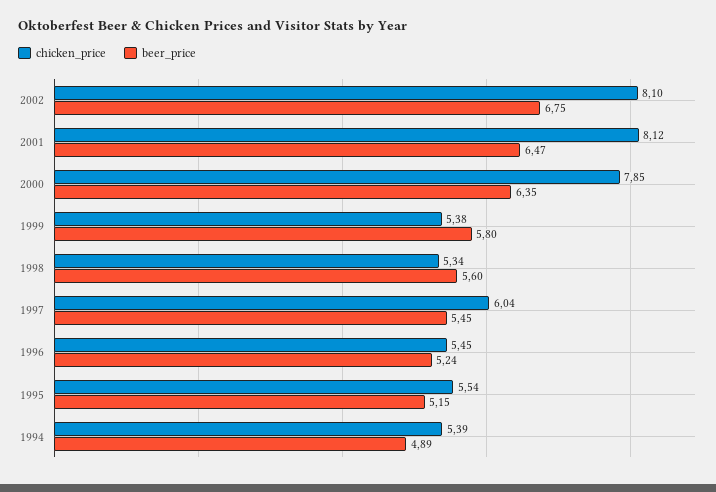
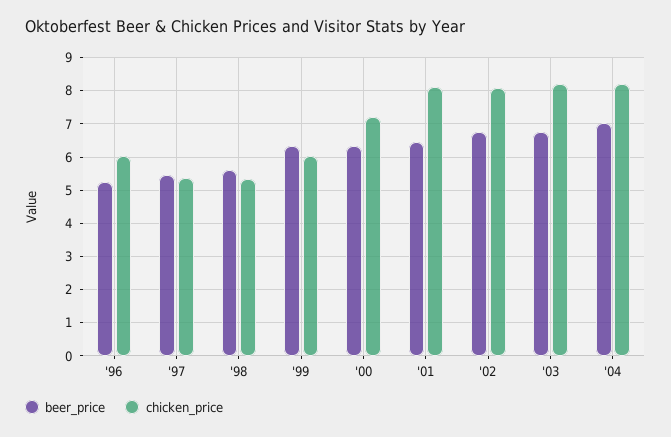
chicken_price, 2000: 7.85 -> 7.2
chicken_price, 1999: 5.38 -> 6
beer_price, 1999: 5.8 -> 6.4
chicken_price, 1997: 6.04 -> 5.4
chicken_price, 1996: 5.45 -> 6
chicken_price, 1995: 5.54 -> none
beer_price, 1995: 5.15 -> none
chicken_price, 1994: 5.39 -> none
beer_price, 1994: 4.89 -> none
beer_price, '03: none -> 6.8
chicken_price, '03: none -> 8.2
beer_price, '04: none -> 7
chicken_price, '04: none -> 8.2

